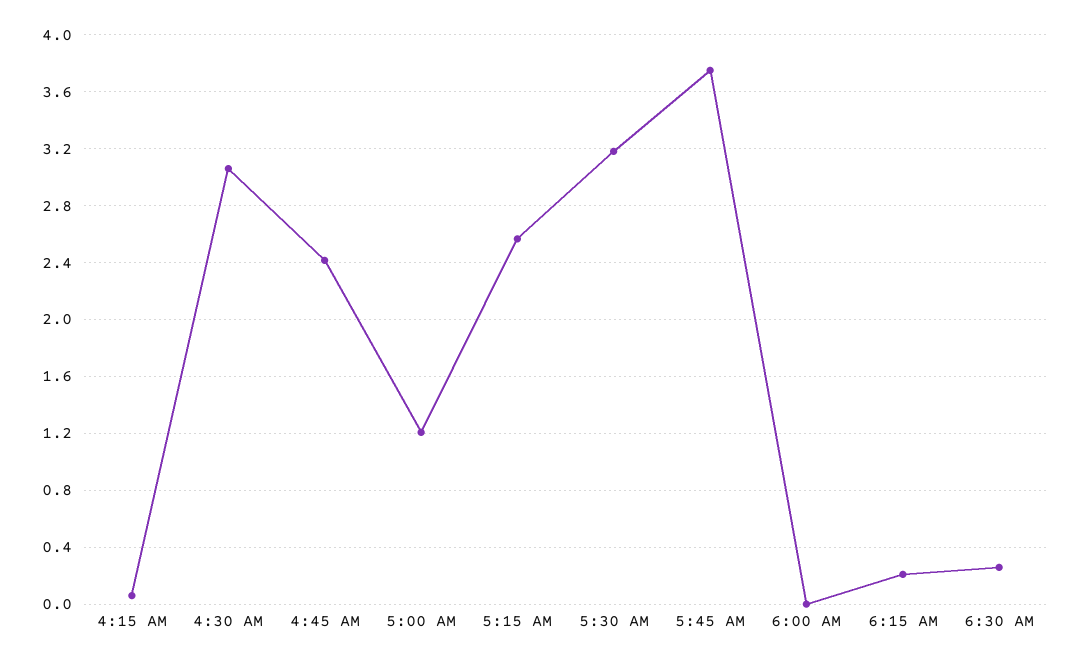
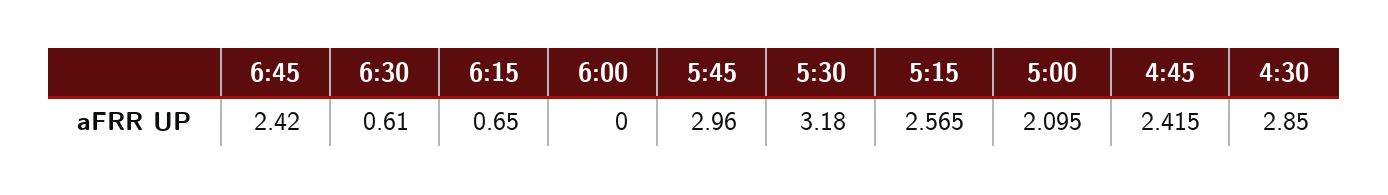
4:15 AM: 0.05 -> none
4:30 AM: 3.05 -> 2.85
5:00 AM: 1.2 -> 2.095
5:45 AM: 3.75 -> 2.96
6:15 AM: 0.2 -> 0.65
6:30 AM: 0.25 -> 0.61
6:45: none -> 2.42

